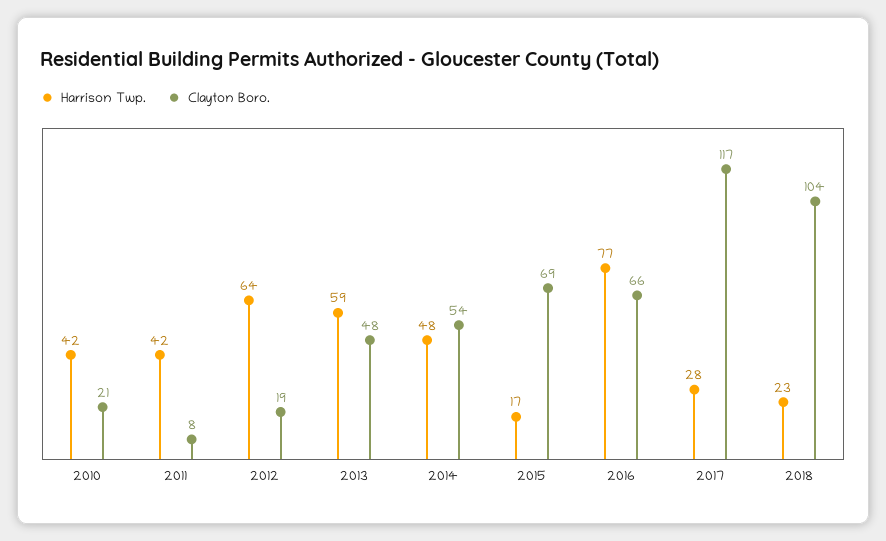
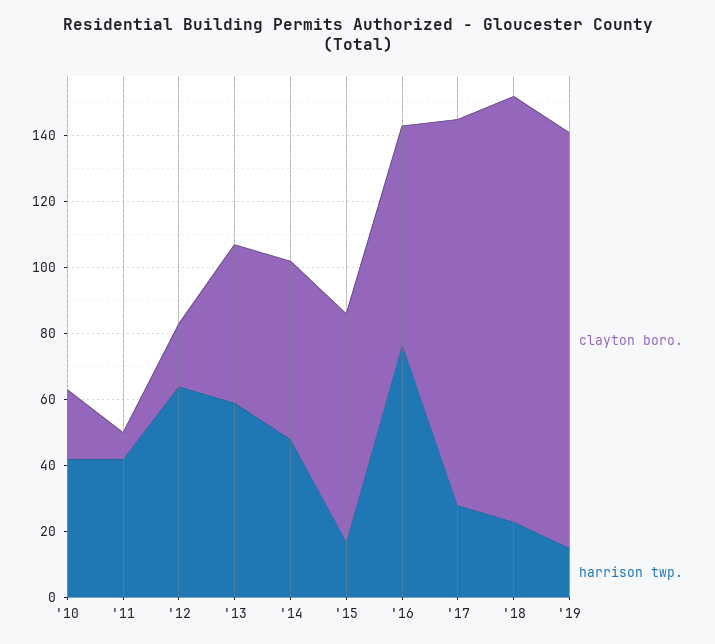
Clayton Boro., 2018: 104 -> 130
Clayton Boro., '19: none -> 125
Harrison Twp., '19: none -> 15

